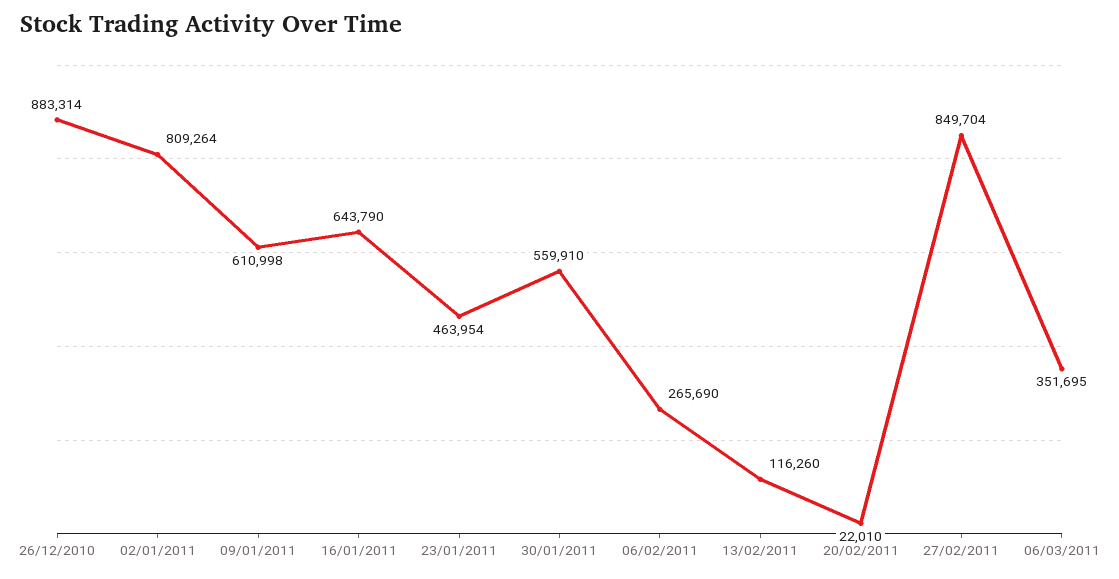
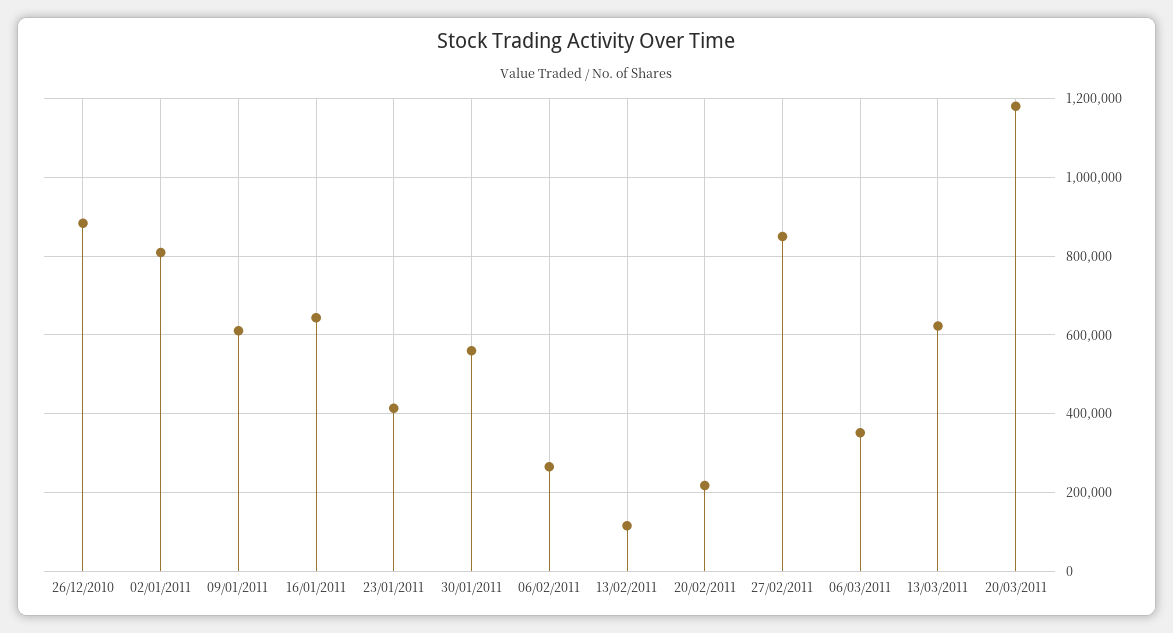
23/01/2011: 463954 -> 420000
20/02/2011: 22010 -> 220000
13/03/2011: none -> 620000
20/03/2011: none -> 1180000

